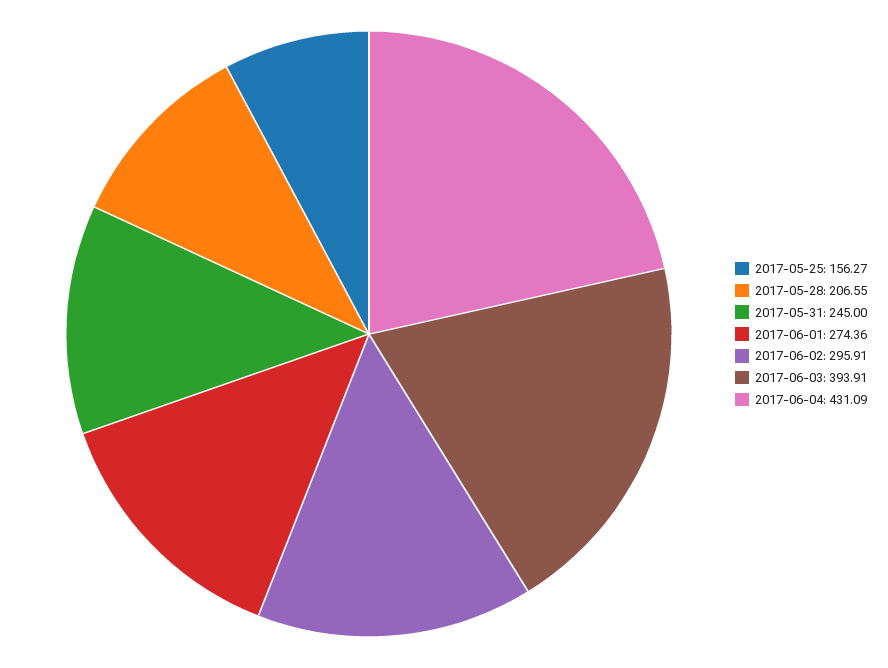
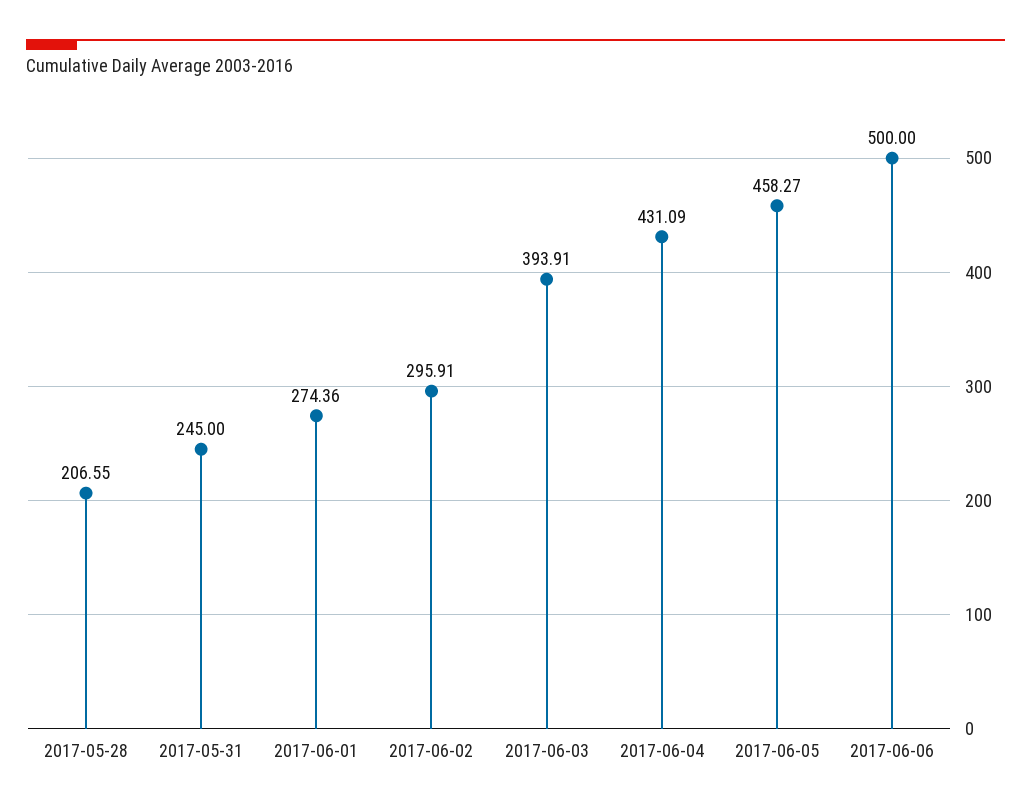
2017-05-25: 156.27 -> none
2017-06-05: none -> 458.27
2017-06-06: none -> 500

